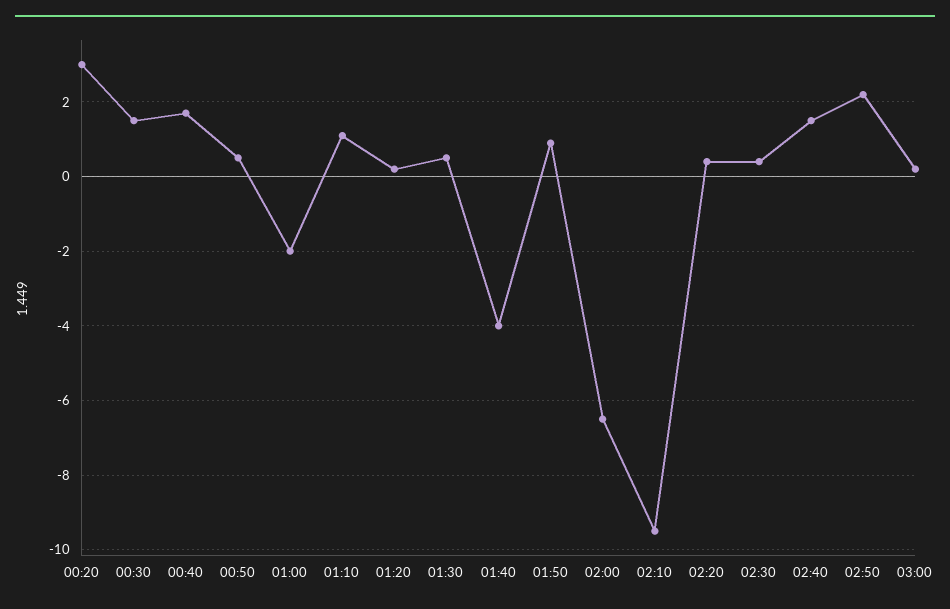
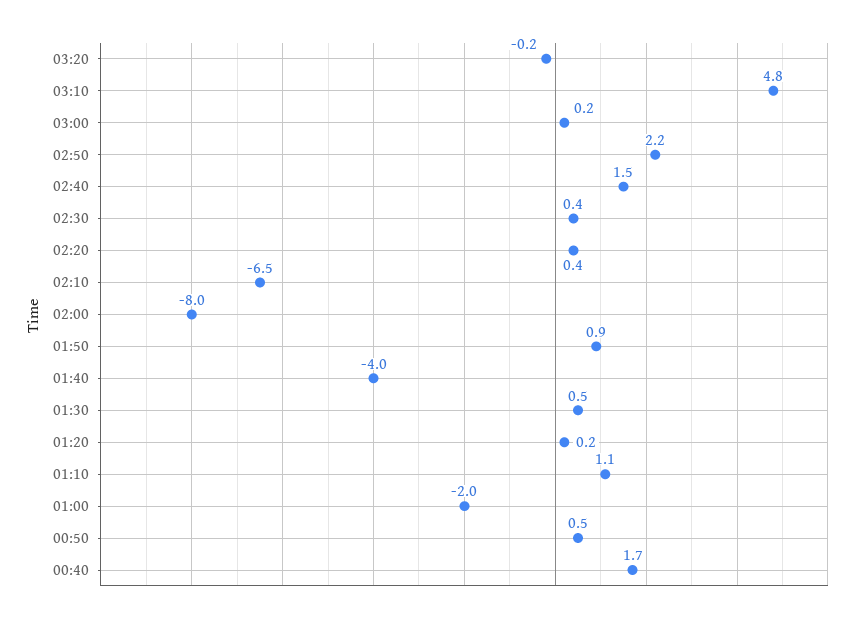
00:20: 3 -> none
00:30: 1.5 -> none
02:00: -6.5 -> -8
02:10: -9.5 -> -6.5
03:20: none -> -0.2
03:10: none -> 4.8

